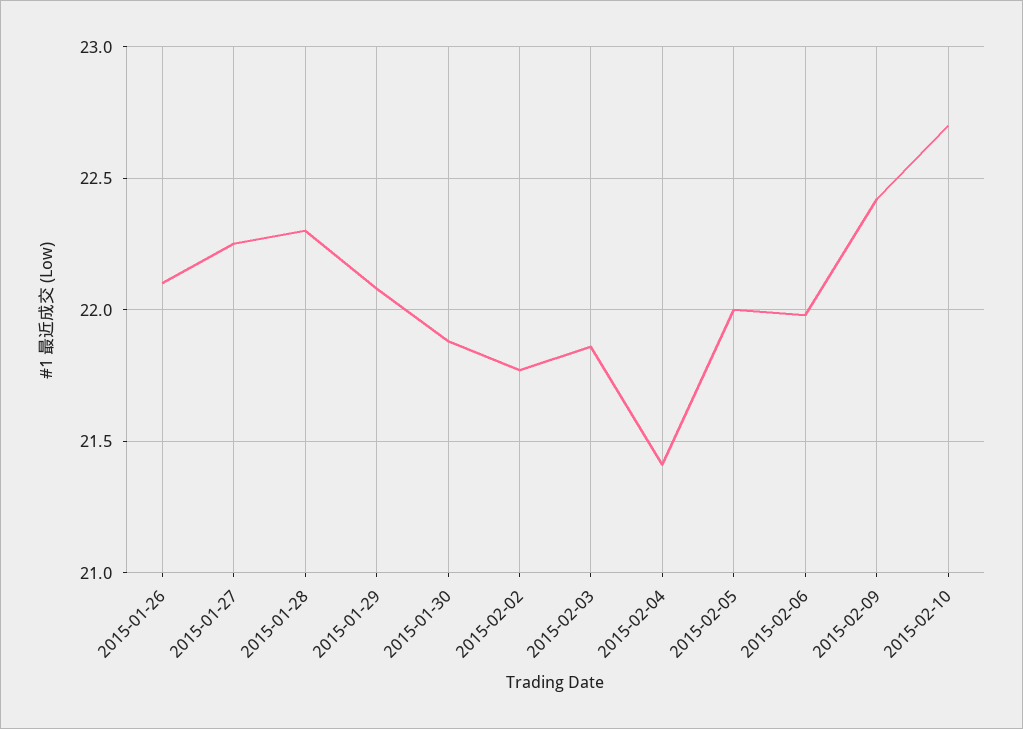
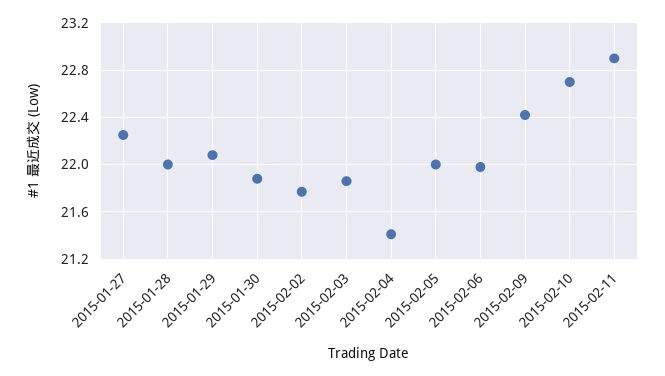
2015-01-26: 22.1 -> none
2015-01-28: 22.3 -> 22
2015-02-11: none -> 22.9

